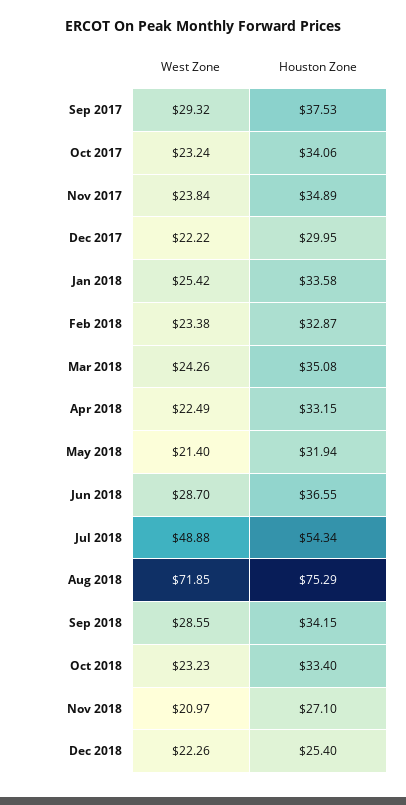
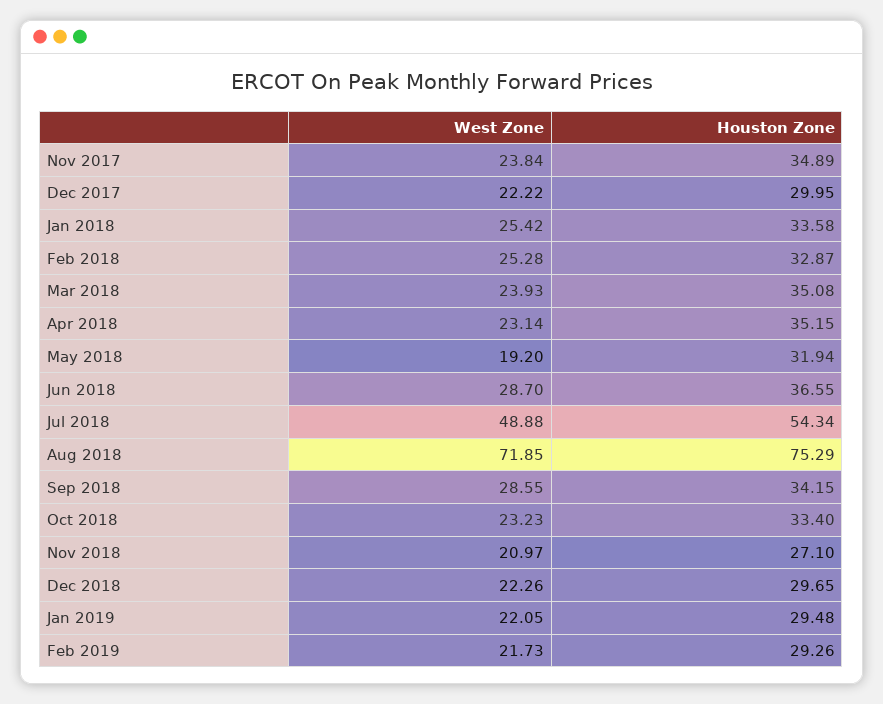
West Zone, Sep 2017: 29.32 -> none
Houston Zone, Sep 2017: 37.53 -> none
West Zone, Oct 2017: 23.24 -> none
Houston Zone, Oct 2017: 34.06 -> none
West Zone, Feb 2018: 23.38 -> 25.28
West Zone, Mar 2018: 24.26 -> 23.93
West Zone, Apr 2018: 22.49 -> 23.14
Houston Zone, Apr 2018: 33.15 -> 35.15
West Zone, May 2018: 21.4 -> 19.2
Houston Zone, Dec 2018: 25.4 -> 29.65
West Zone, Jan 2019: none -> 22.05
Houston Zone, Jan 2019: none -> 29.48
West Zone, Feb 2019: none -> 21.73
Houston Zone, Feb 2019: none -> 29.26

